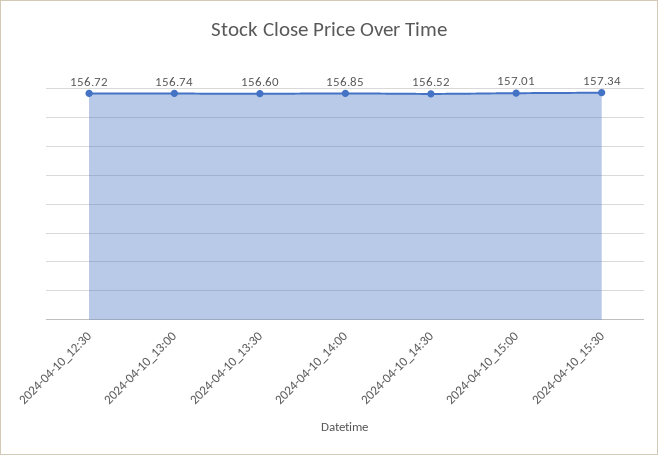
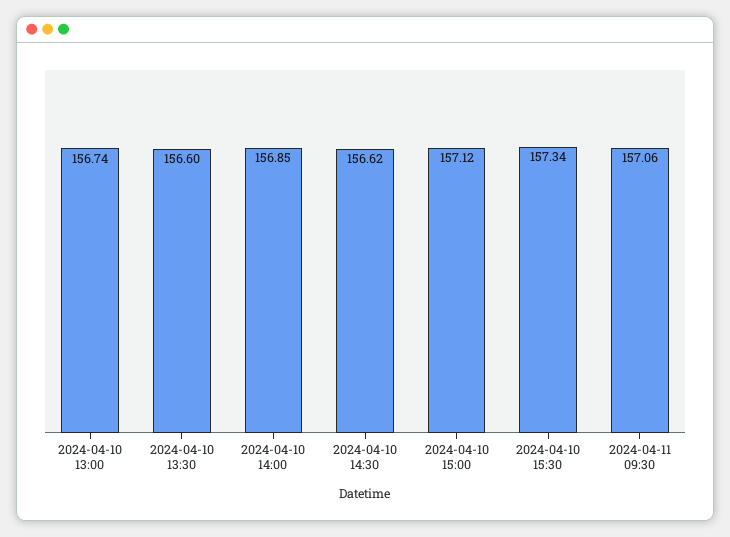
2024-04-10_12:30: 156.72 -> none
2024-04-10_14:30: 156.52 -> 156.62
2024-04-10_15:00: 157.01 -> 157.12
2024-04-11 09:30: none -> 157.06

